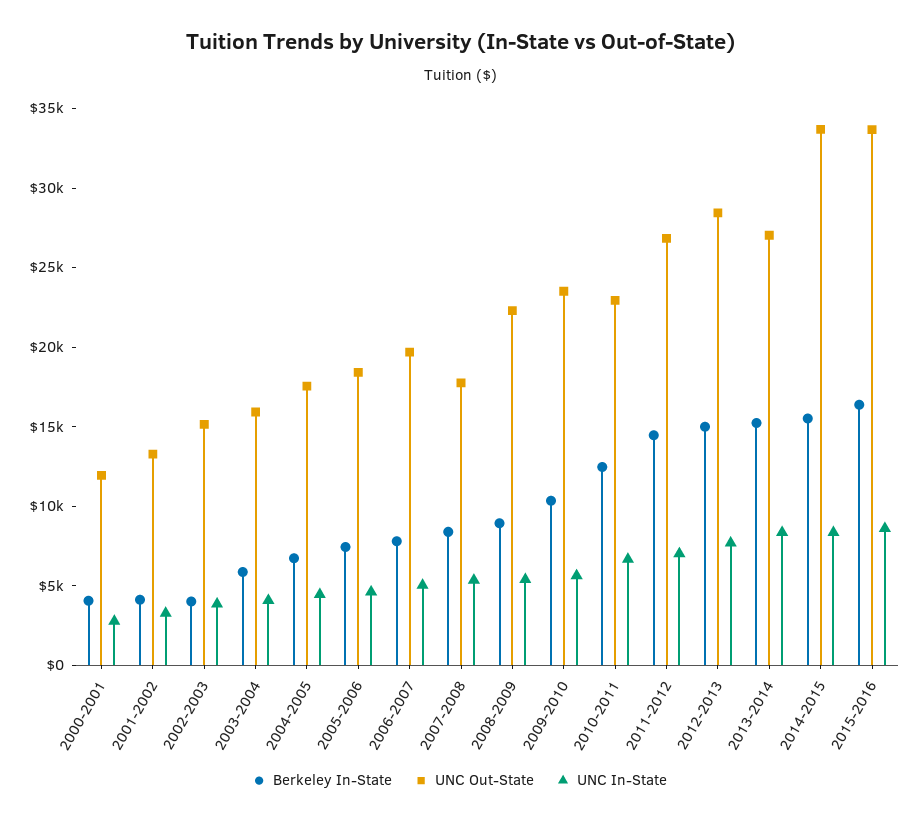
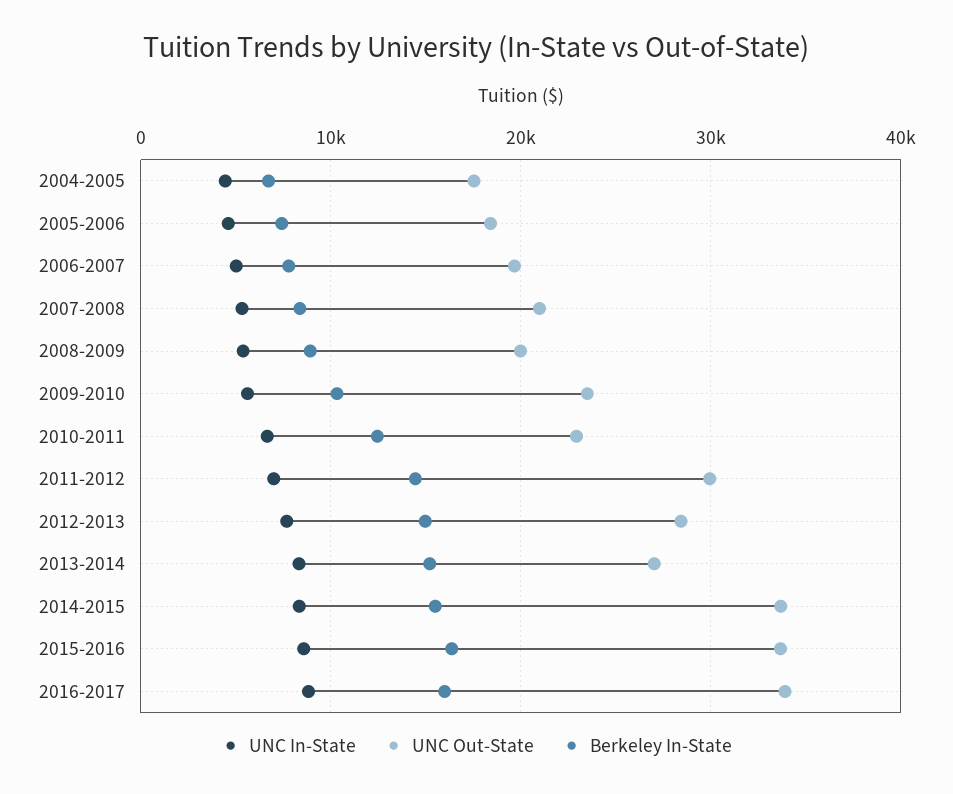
Berkeley In-State, 2000-2001: 4000 -> none
UNC Out-State, 2000-2001: 12000 -> none
UNC In-State, 2000-2001: 3000 -> none
Berkeley In-State, 2001-2002: 4000 -> none
UNC Out-State, 2001-2002: 13000 -> none
UNC In-State, 2001-2002: 3000 -> none
Berkeley In-State, 2002-2003: 4000 -> none
UNC Out-State, 2002-2003: 15000 -> none
UNC In-State, 2002-2003: 4000 -> none
Berkeley In-State, 2003-2004: 6000 -> none
UNC Out-State, 2003-2004: 16000 -> none
UNC In-State, 2003-2004: 4000 -> none
UNC Out-State, 2007-2008: 18000 -> 21000
UNC Out-State, 2008-2009: 22000 -> 20000
UNC Out-State, 2011-2012: 27000 -> 30000
UNC In-State, 2016-2017: none -> 9000
UNC Out-State, 2016-2017: none -> 34000
Berkeley In-State, 2016-2017: none -> 16000

